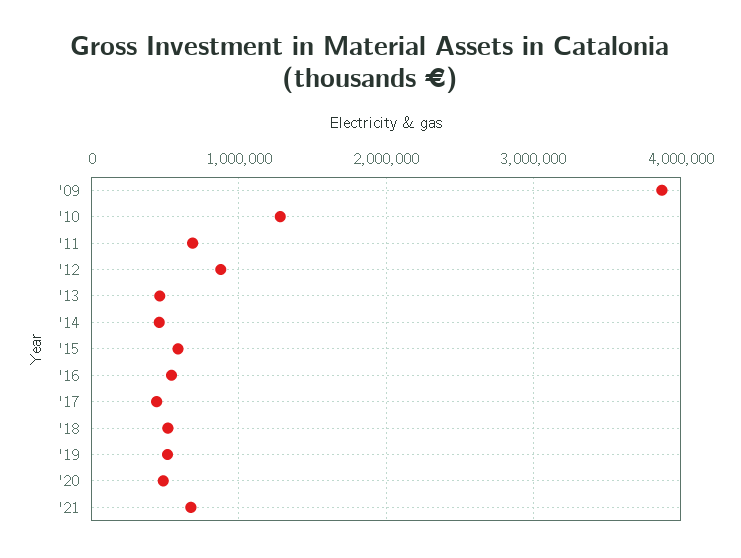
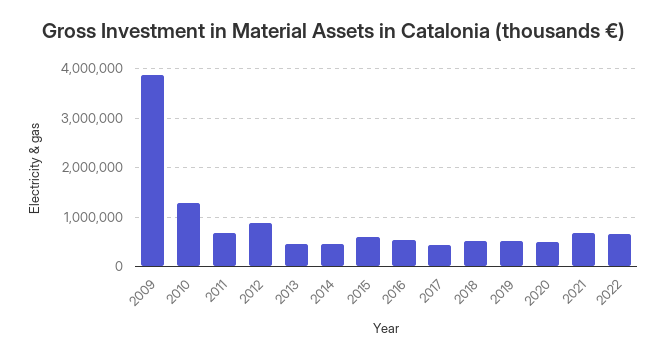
2022: none -> 600000

